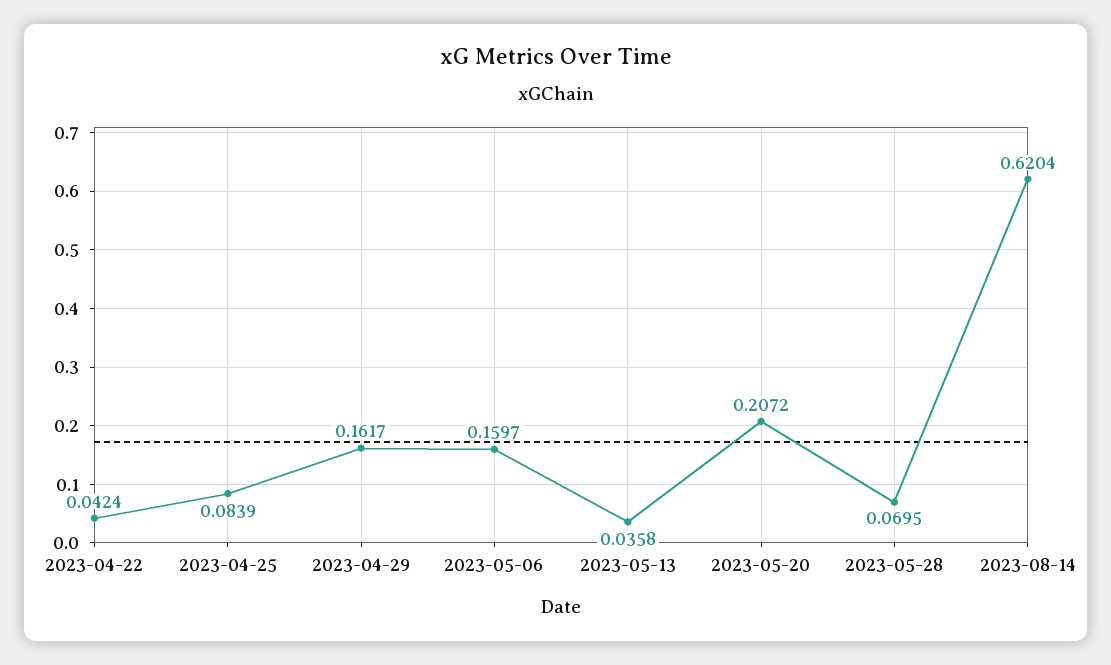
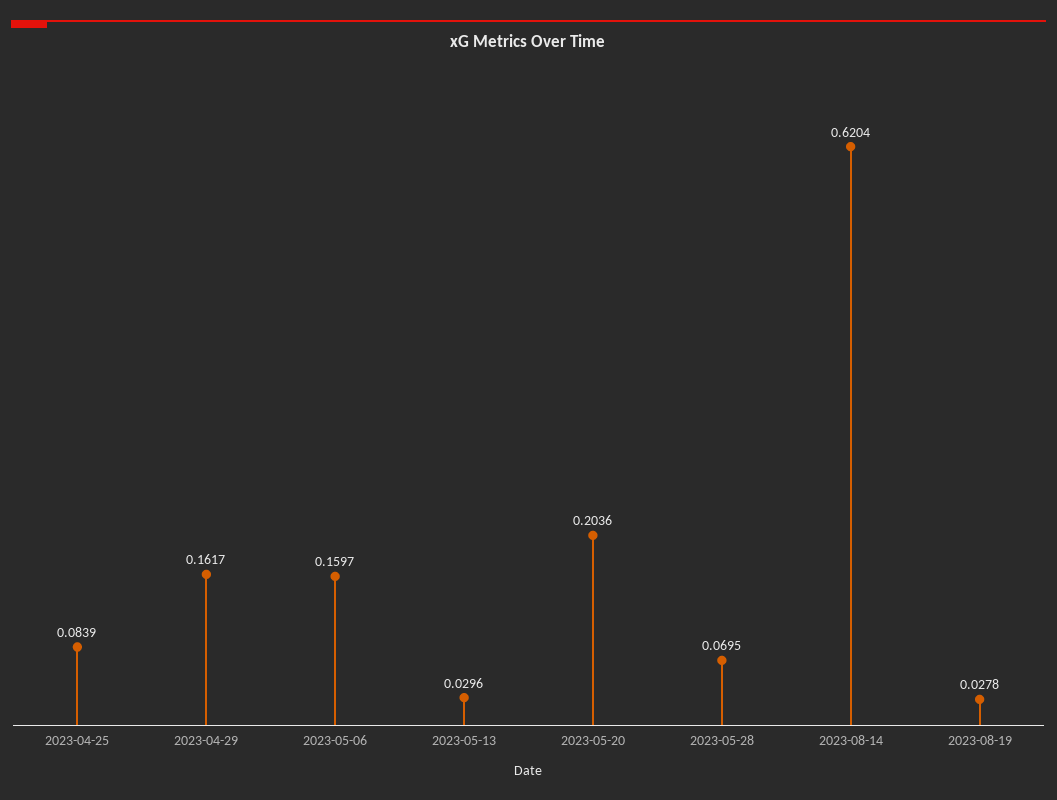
2023-04-22: 0.0424 -> none
2023-05-13: 0.0358 -> 0.0296
2023-05-20: 0.2072 -> 0.2036
2023-08-19: none -> 0.0278

